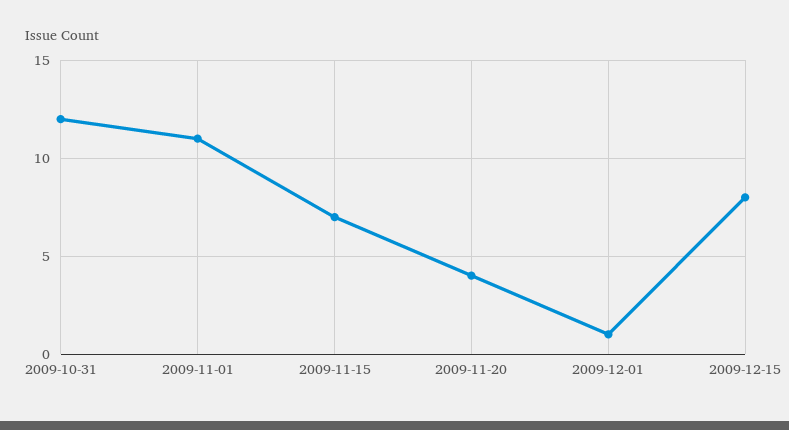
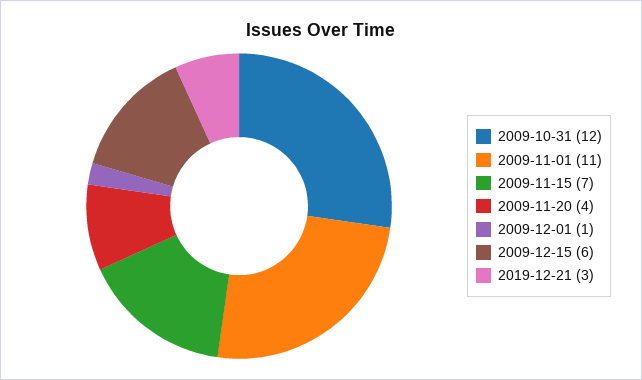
2009-12-15: 8 -> 6
2019-12-21: none -> 3

